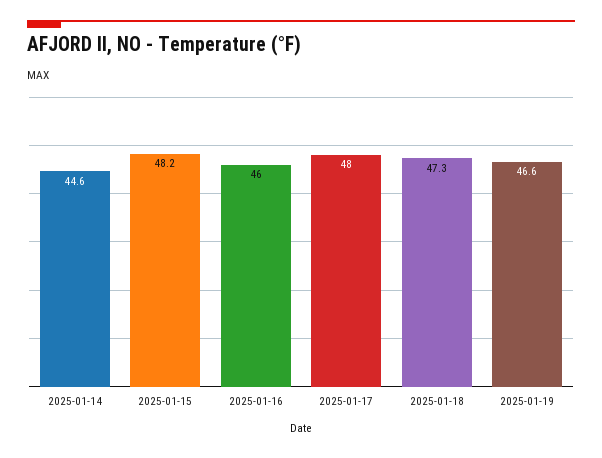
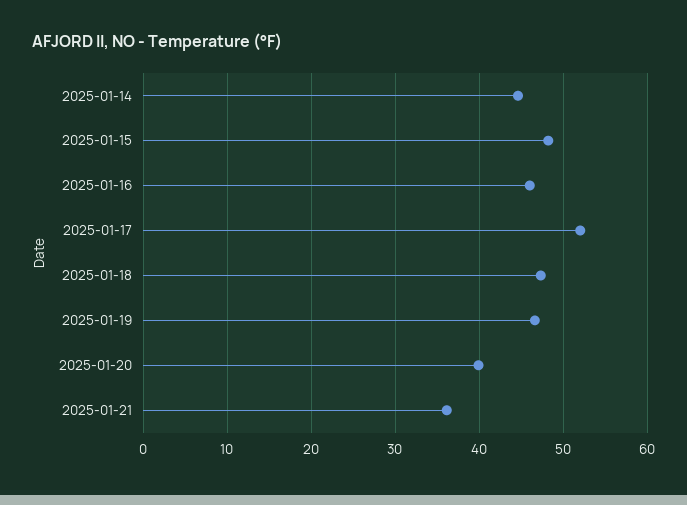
2025-01-17: 48 -> 52
2025-01-20: none -> 40
2025-01-21: none -> 36

